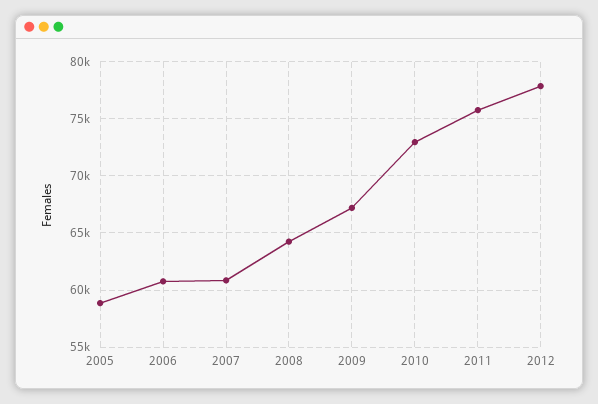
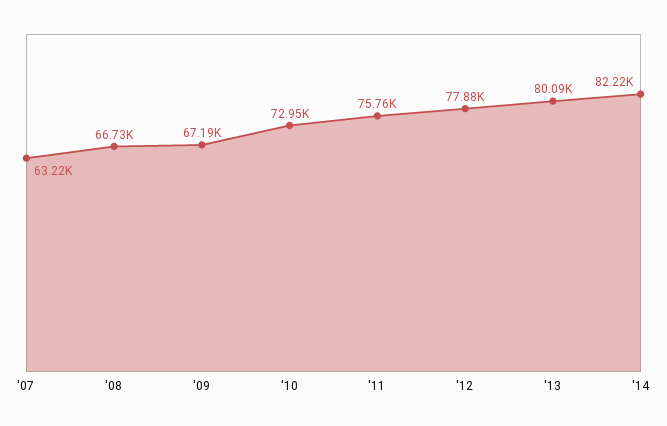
2005: 59000 -> none
2006: 61000 -> none
2007: 61000 -> 63220
2008: 64000 -> 66730
'13: none -> 80090
'14: none -> 82220

